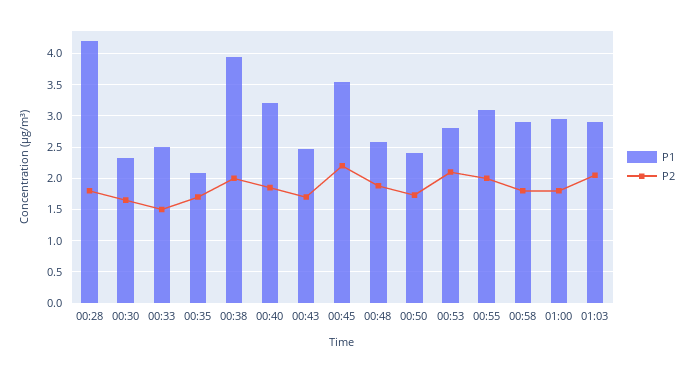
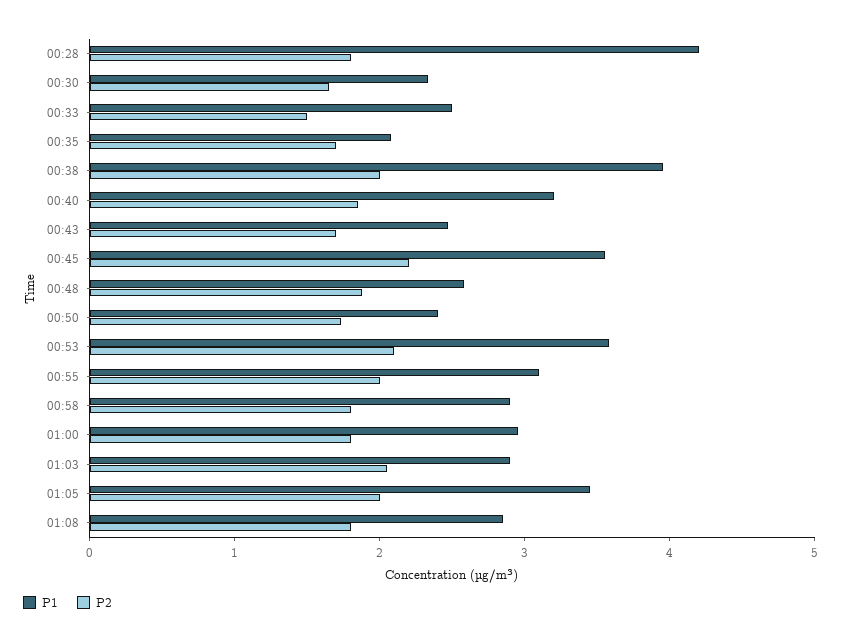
P1, 00:53: 2.8 -> 3.6
P1, 01:05: none -> 3.4
P2, 01:05: none -> 2
P1, 01:08: none -> 2.8
P2, 01:08: none -> 1.8

